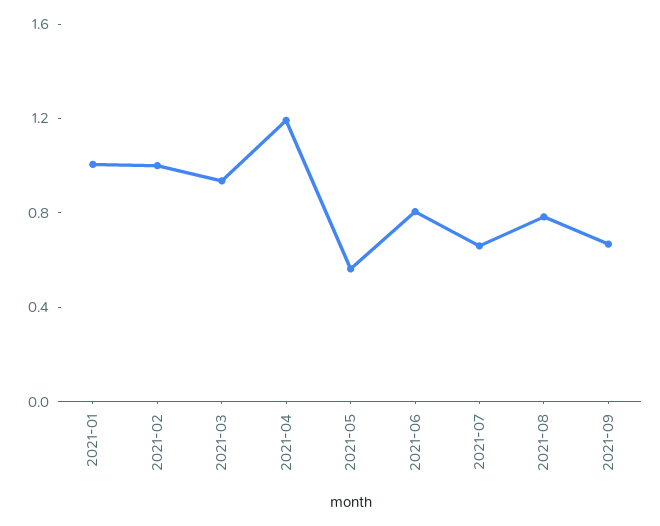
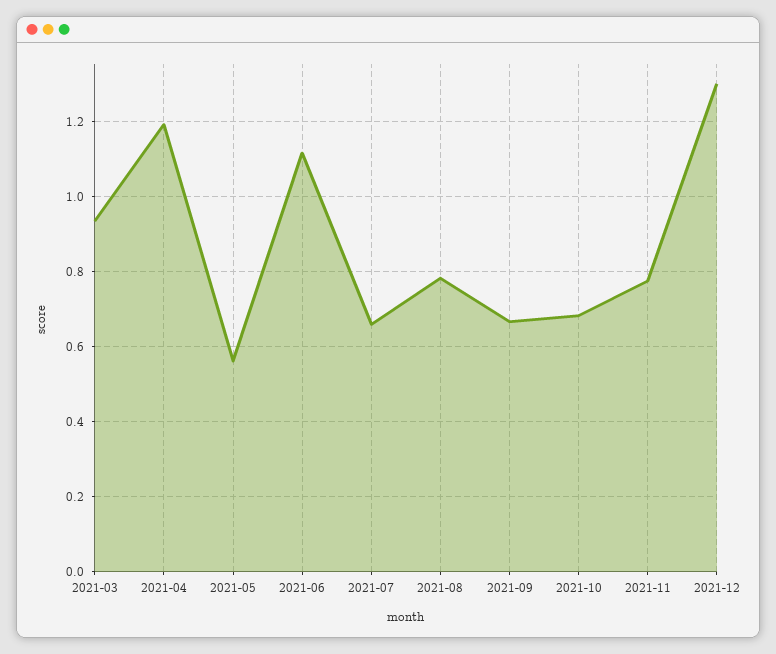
2021-01: 1 -> none
2021-02: 1 -> none
2021-06: 0.8 -> 1.12
2021-10: none -> 0.68
2021-11: none -> 0.78
2021-12: none -> 1.3

